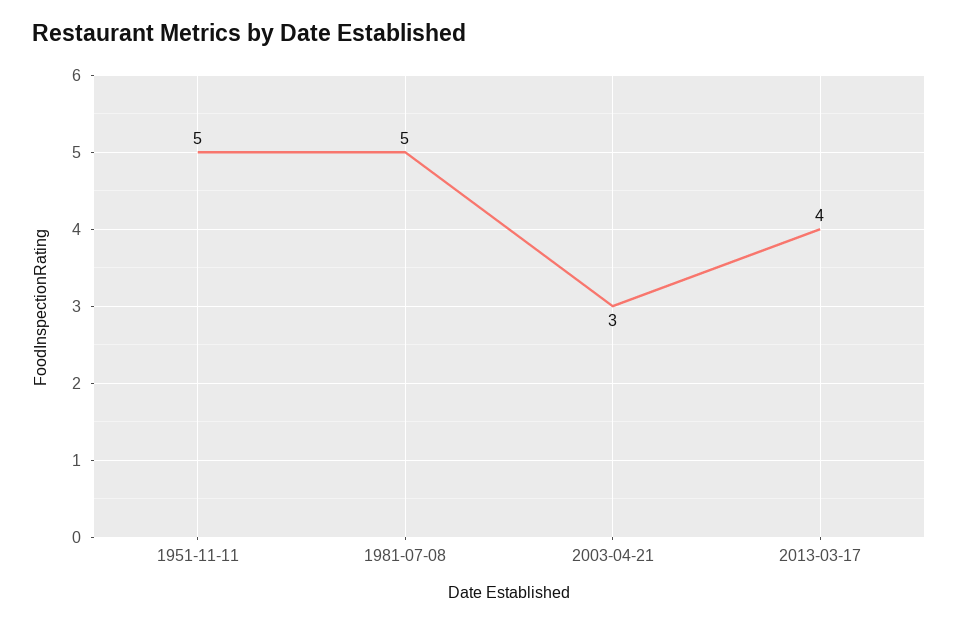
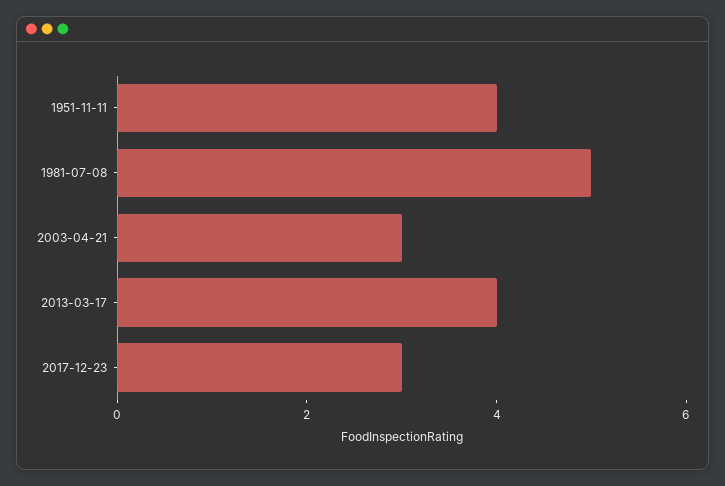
1951-11-11: 5 -> 4
2017-12-23: none -> 3

